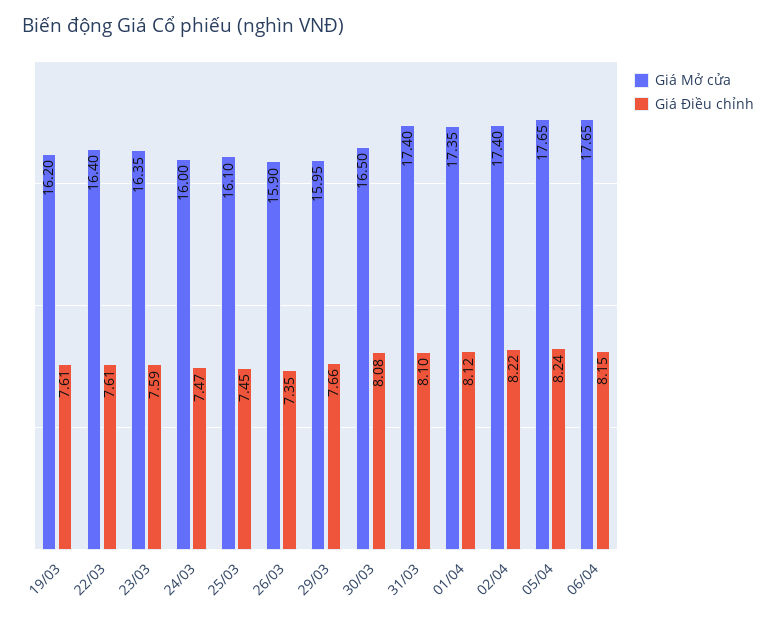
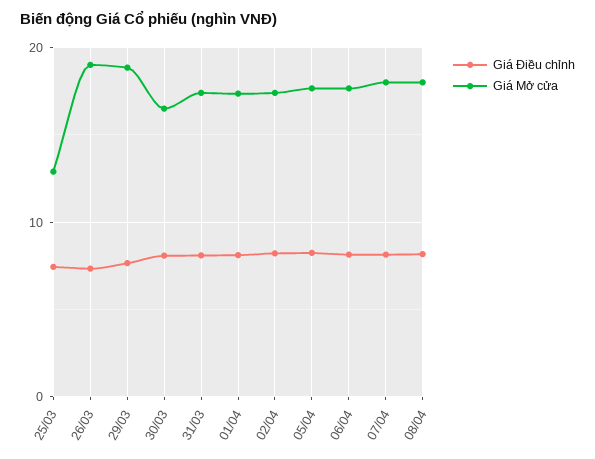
Giá Mở cửa, 19/03: 16.2 -> none
Giá Điều chỉnh, 19/03: 7.61 -> none
Giá Mở cửa, 22/03: 16.4 -> none
Giá Điều chỉnh, 22/03: 7.61 -> none
Giá Mở cửa, 23/03: 16.35 -> none
Giá Điều chỉnh, 23/03: 7.59 -> none
Giá Mở cửa, 24/03: 16 -> none
Giá Điều chỉnh, 24/03: 7.47 -> none
Giá Mở cửa, 25/03: 16.1 -> 13
Giá Mở cửa, 26/03: 15.9 -> 19
Giá Mở cửa, 29/03: 15.95 -> 19
Giá Điều chỉnh, 07/04: none -> 8
Giá Mở cửa, 07/04: none -> 18
Giá Điều chỉnh, 08/04: none -> 8
Giá Mở cửa, 08/04: none -> 18

